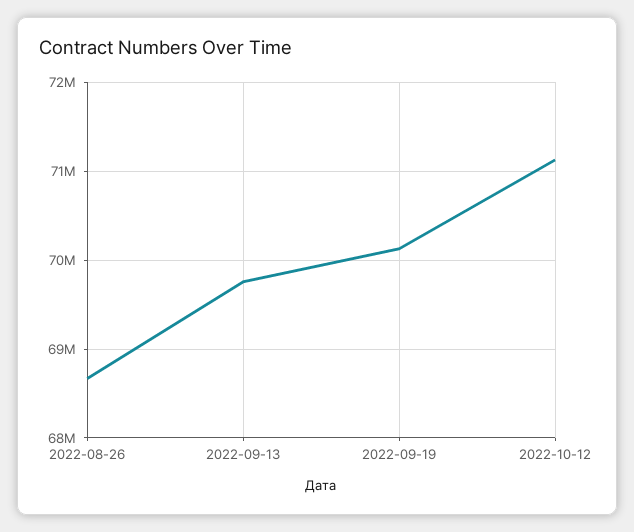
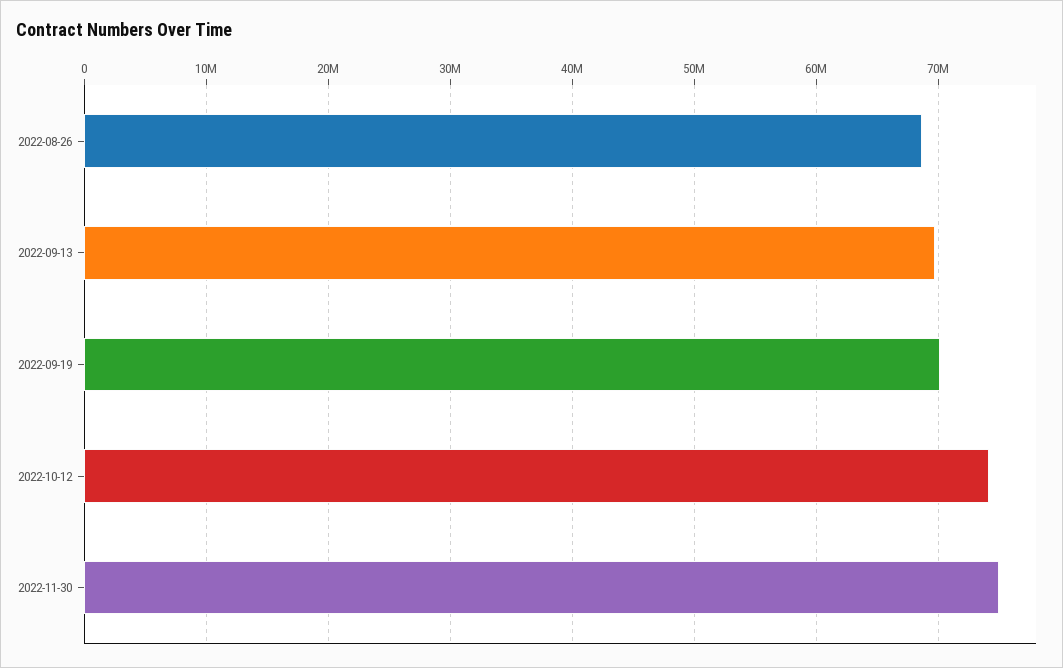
2022-10-12: 71100000 -> 74000000
2022-11-30: none -> 75000000

